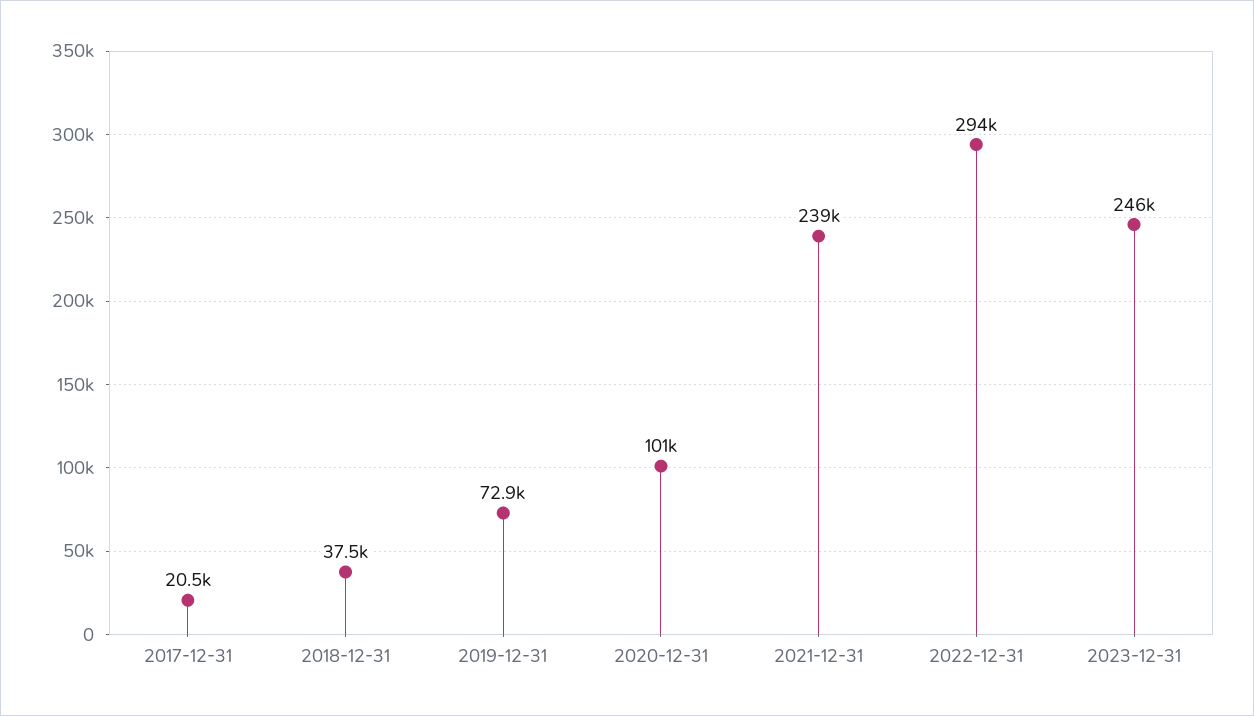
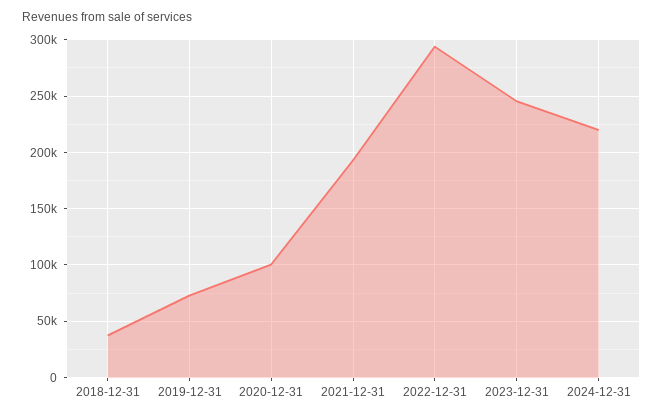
2017-12-31: 20500 -> none
2021-12-31: 239000 -> 190000
2024-12-31: none -> 220000

